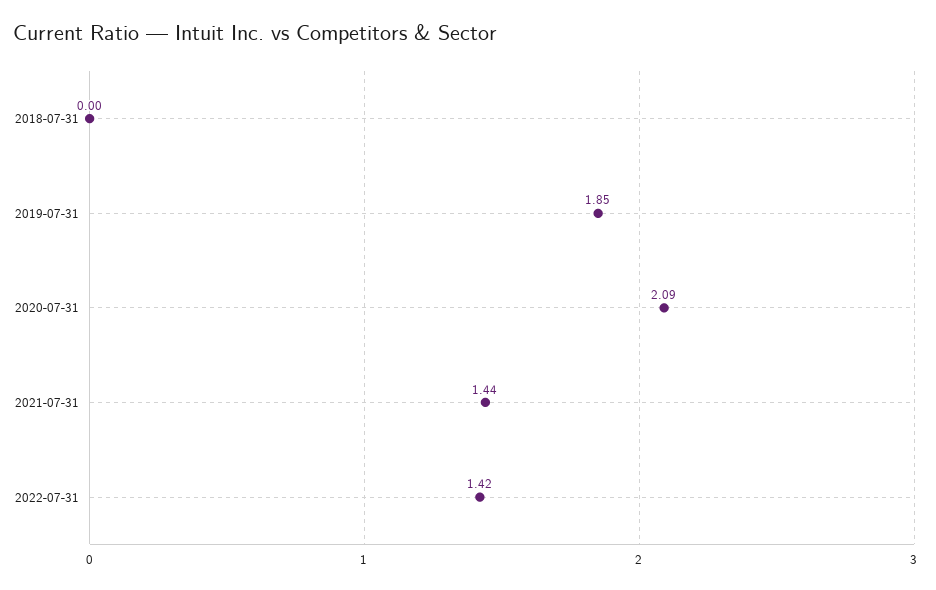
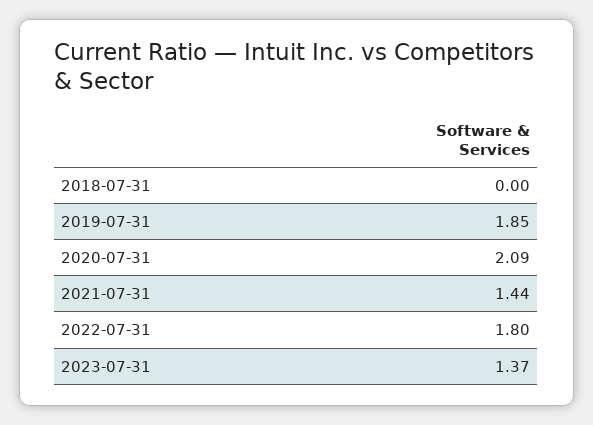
2022-07-31: 1.42 -> 1.8
2023-07-31: none -> 1.37

